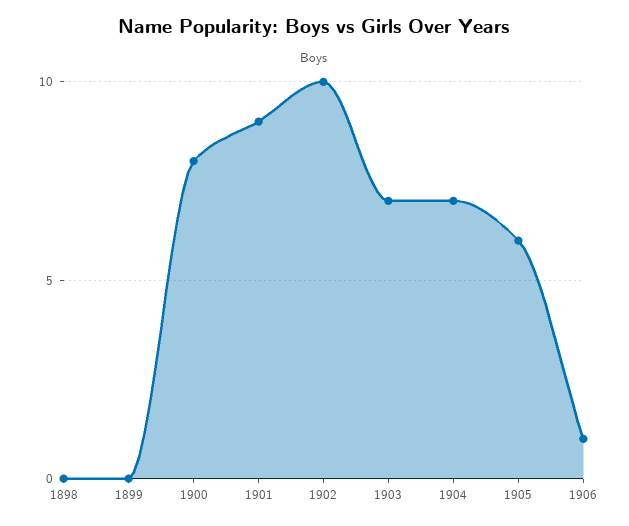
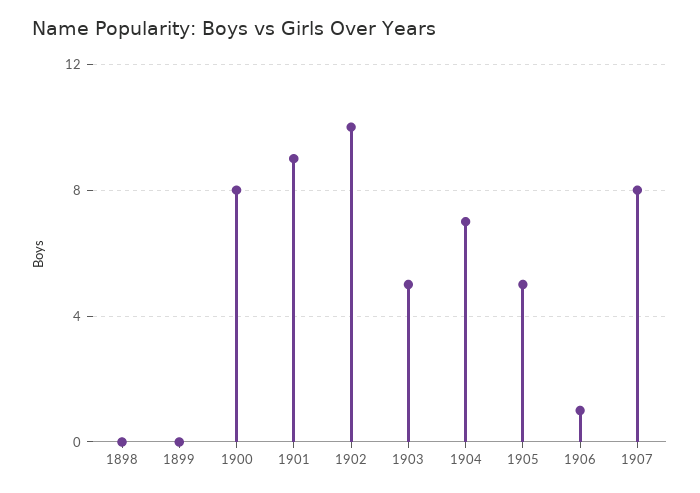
1903: 7 -> 5
1905: 6 -> 5
1907: none -> 8

